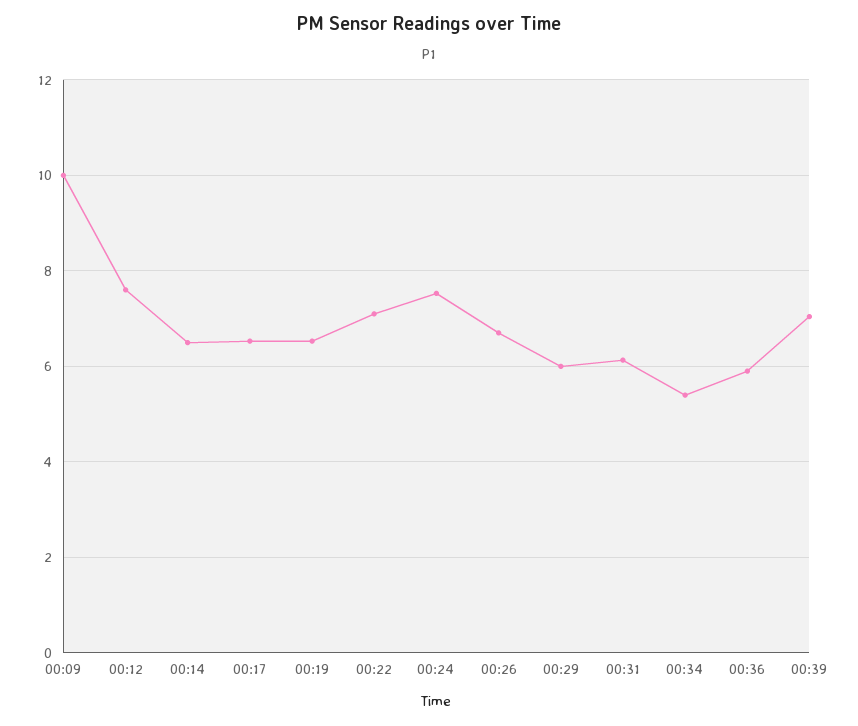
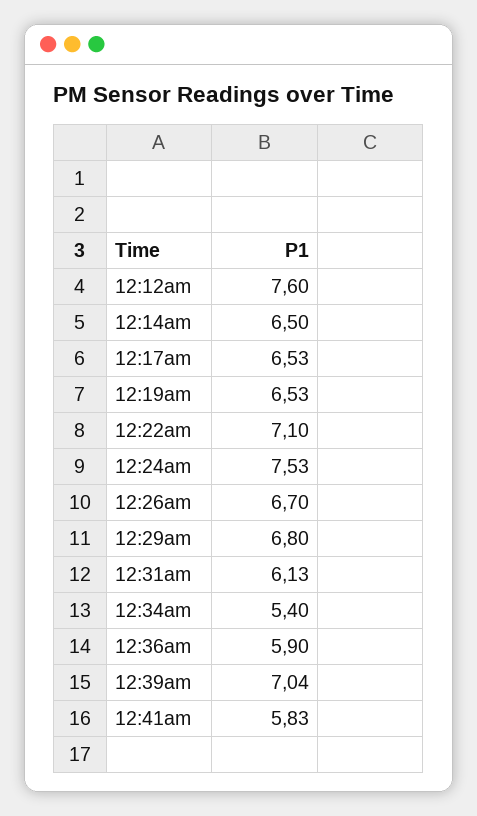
00:09: 10 -> none
00:29: 6 -> 6.8
12:41am: none -> 5.83

